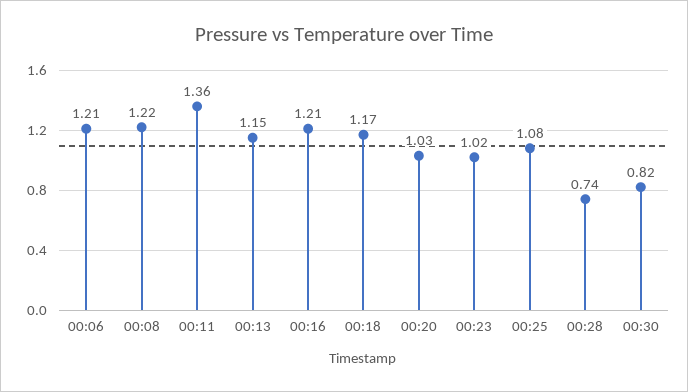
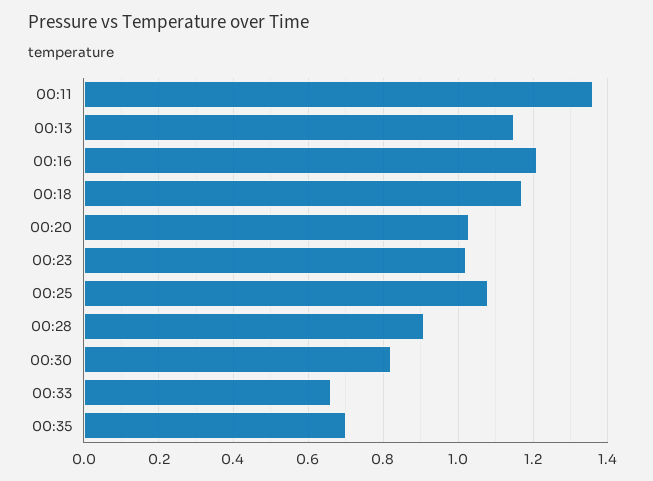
00:06: 1.21 -> none
00:08: 1.22 -> none
00:28: 0.74 -> 0.9
00:33: none -> 0.65
00:35: none -> 0.7

